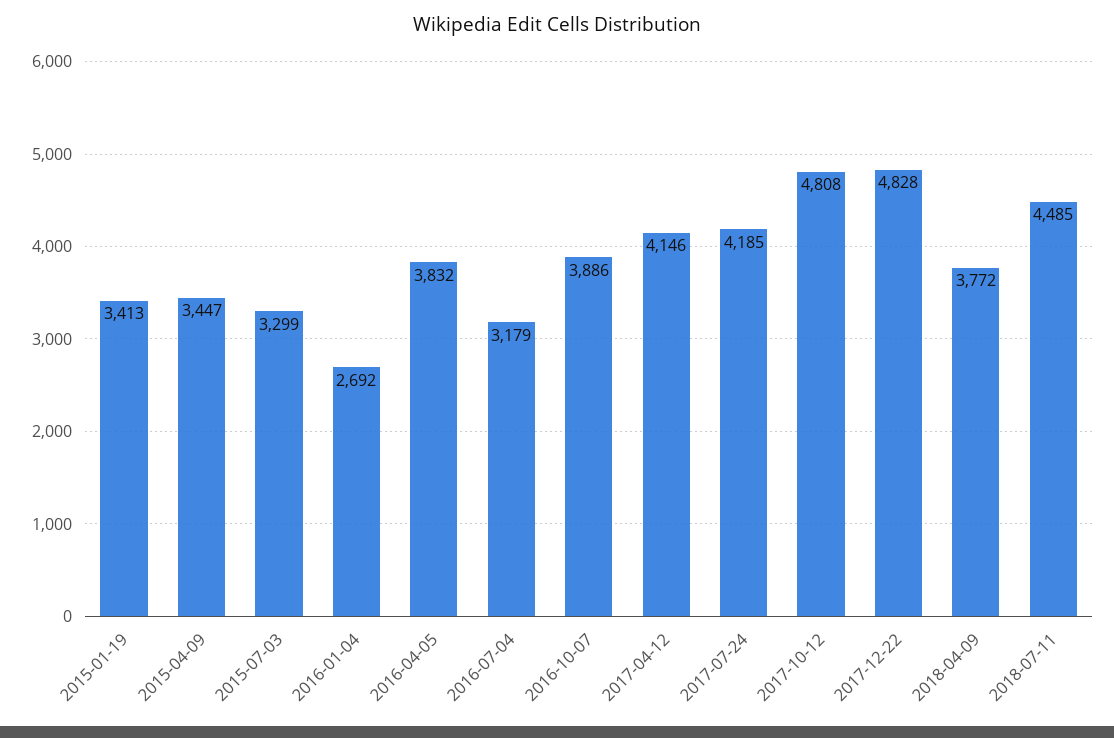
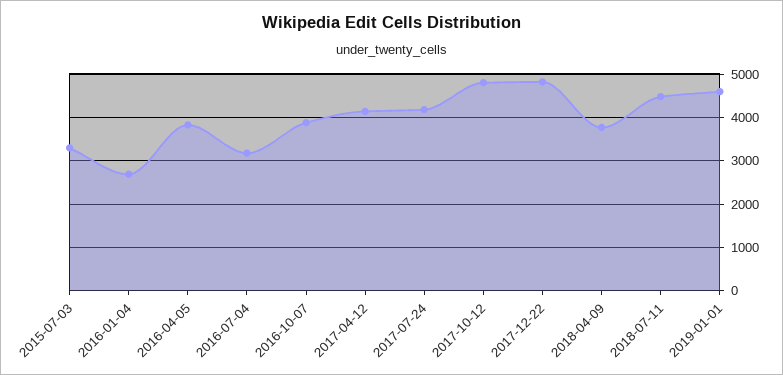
2015-01-19: 3413 -> none
2015-04-09: 3447 -> none
2019-01-01: none -> 4600

